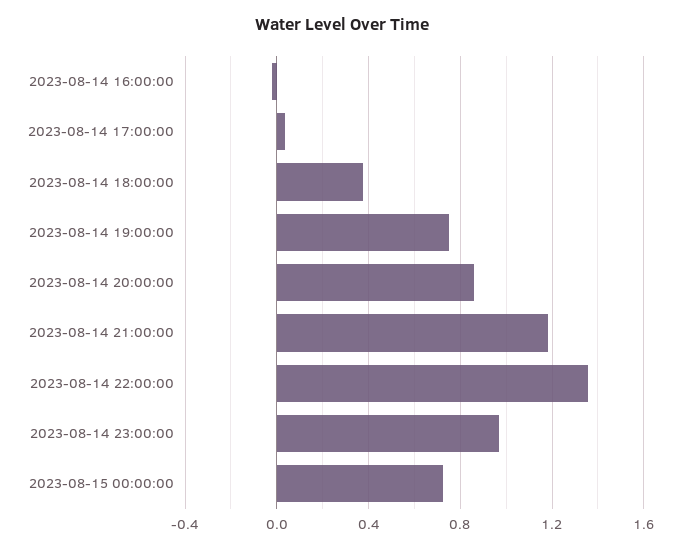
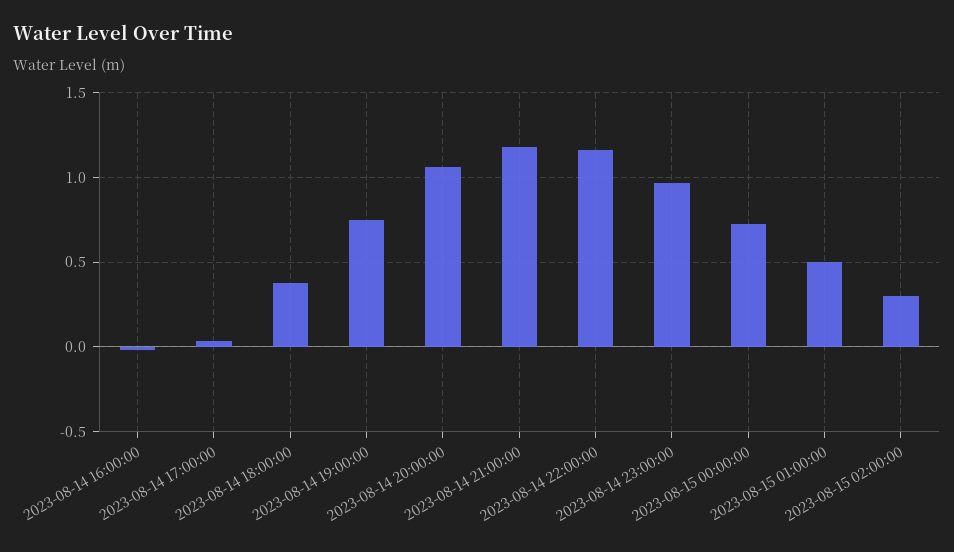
2023-08-14 20:00:00: 0.85 -> 1.05
2023-08-14 22:00:00: 1.35 -> 1.15
2023-08-15 01:00:00: none -> 0.5
2023-08-15 02:00:00: none -> 0.3

